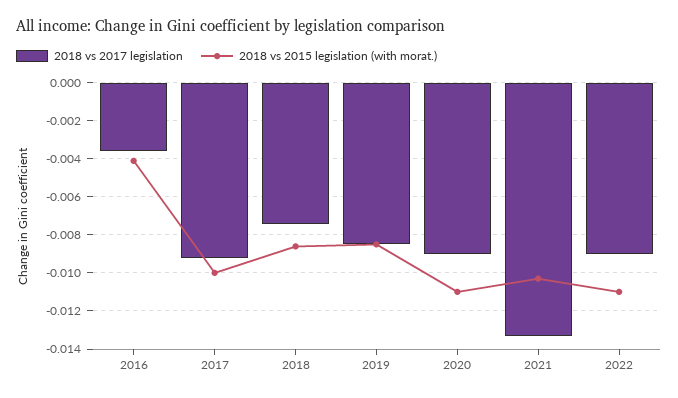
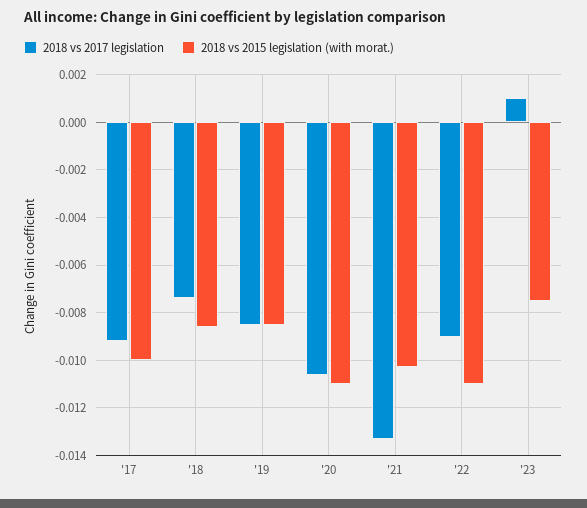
2018 vs 2017 legislation, 2016: -0.0035 -> none
2018 vs 2015 legislation (with morat.), 2016: -0.004 -> none
2018 vs 2017 legislation, 2020: -0.009 -> -0.0105
2018 vs 2017 legislation, '23: none -> 0.001
2018 vs 2015 legislation (with morat.), '23: none -> -0.0075

